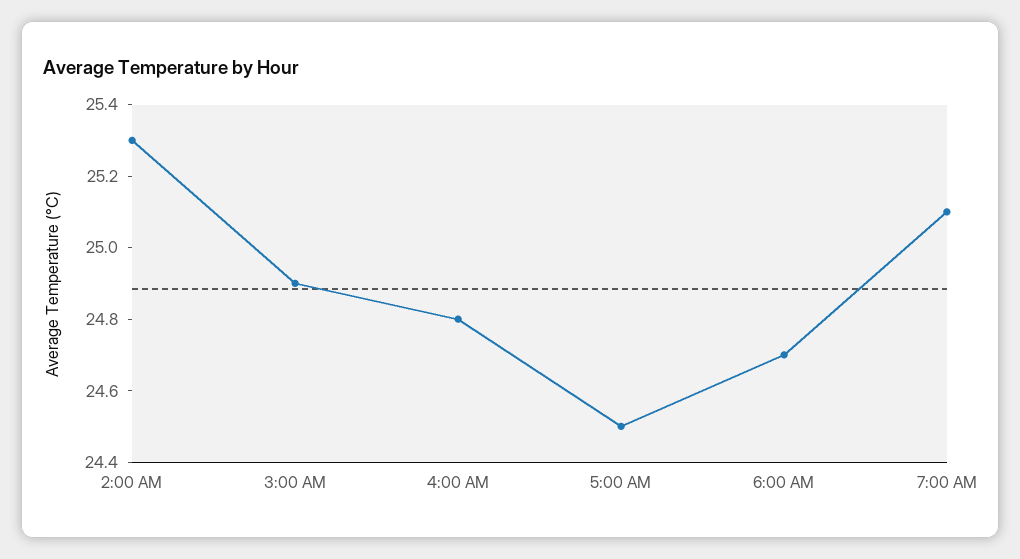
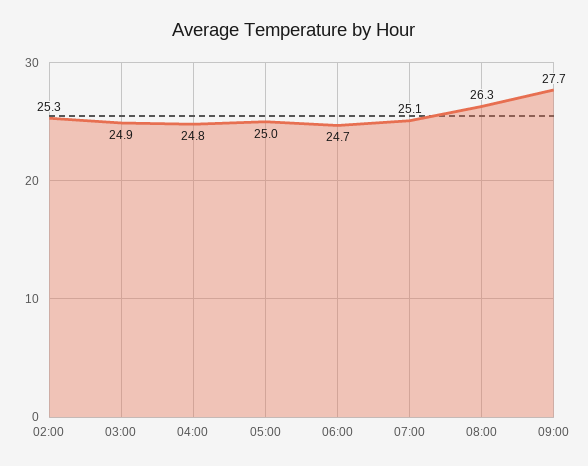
5:00 AM: 24.5 -> 25
08:00: none -> 26.3
09:00: none -> 27.7

